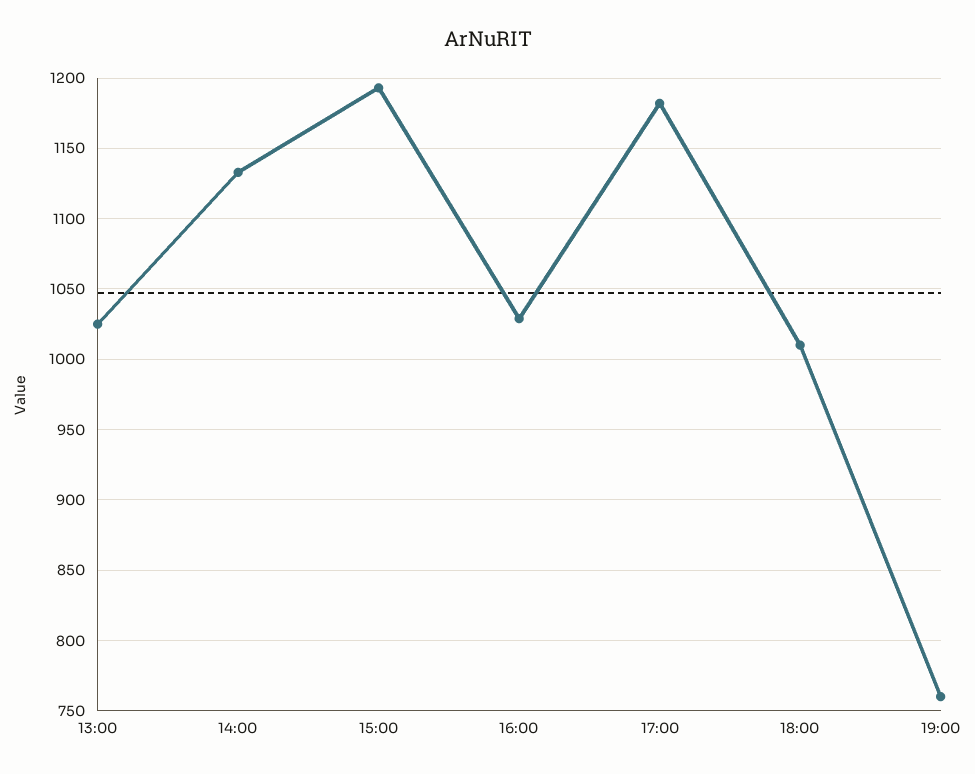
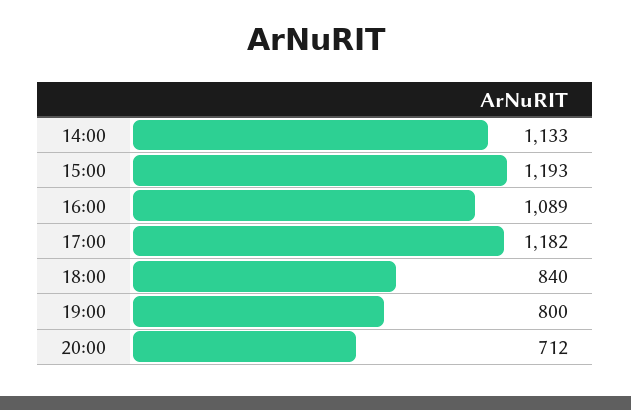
13:00: 1025 -> none
16:00: 1030 -> 1089
18:00: 1010 -> 840
19:00: 760 -> 800
20:00: none -> 712

